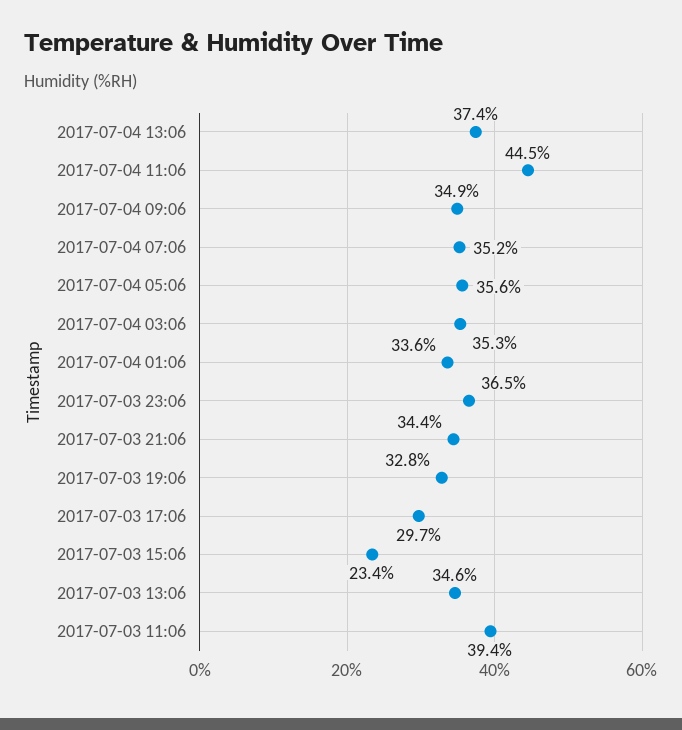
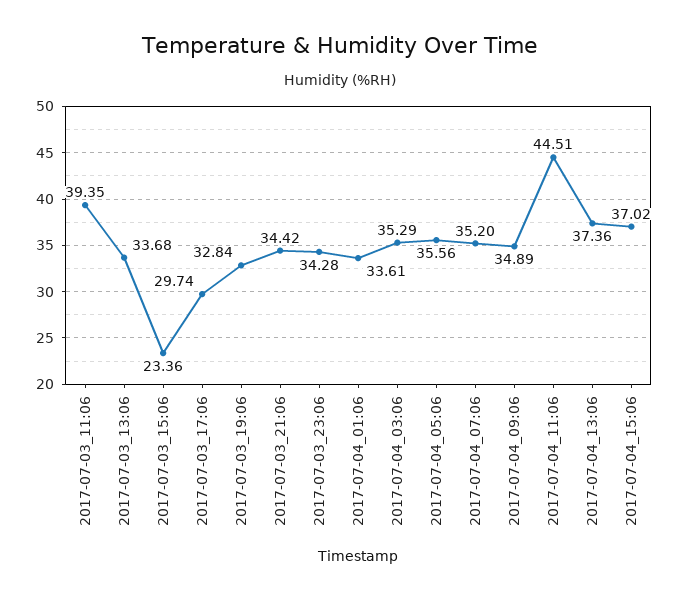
2017-07-03 23:06: 36.5 -> 34.28
2017-07-03 13:06: 34.6 -> 33.68
2017-07-04_15:06: none -> 37.02

